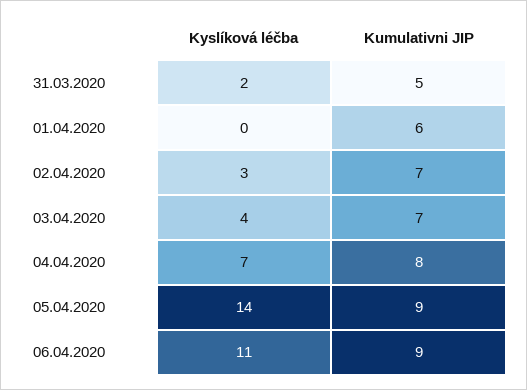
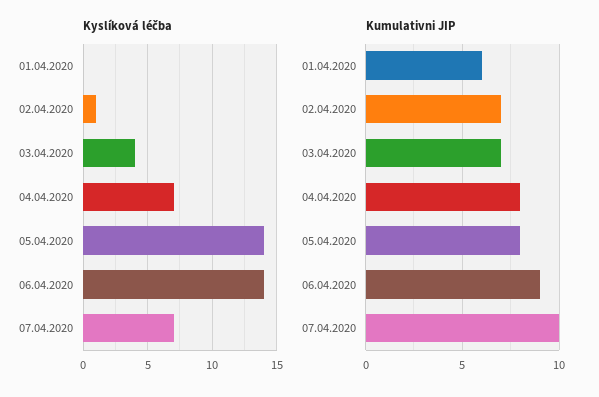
Kyslíková léčba, 31.03.2020: 2 -> none
Kumulativni JIP, 31.03.2020: 5 -> none
Kyslíková léčba, 02.04.2020: 3 -> 1
Kumulativni JIP, 05.04.2020: 9 -> 8
Kyslíková léčba, 06.04.2020: 11 -> 14
Kyslíková léčba, 07.04.2020: none -> 7
Kumulativni JIP, 07.04.2020: none -> 10

